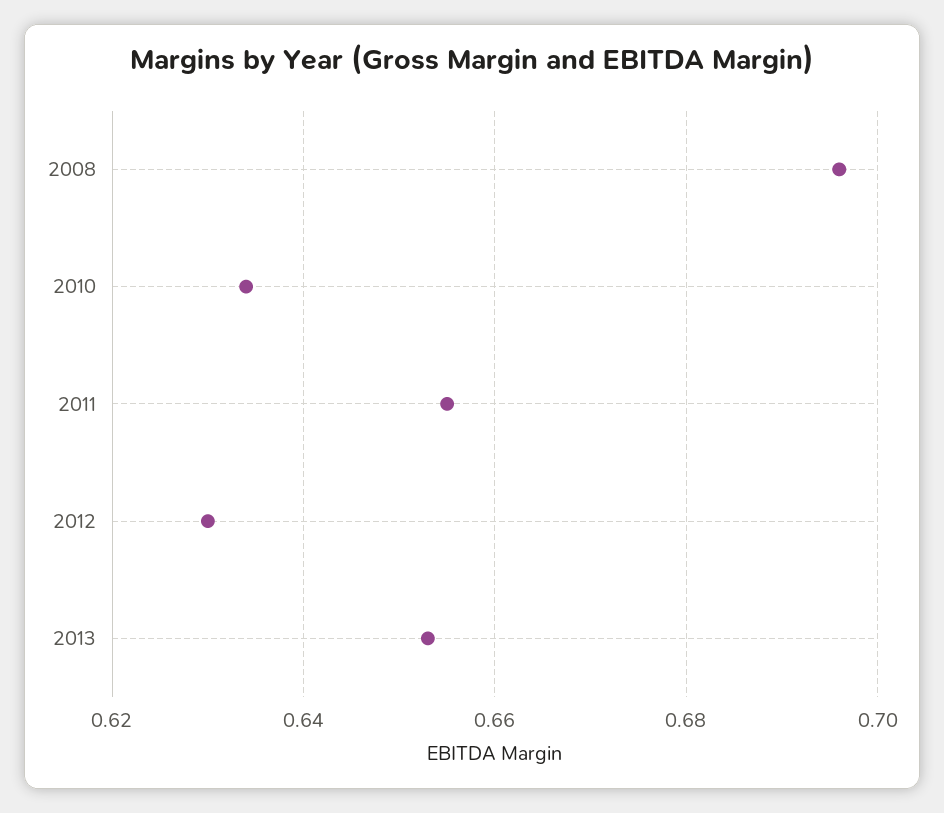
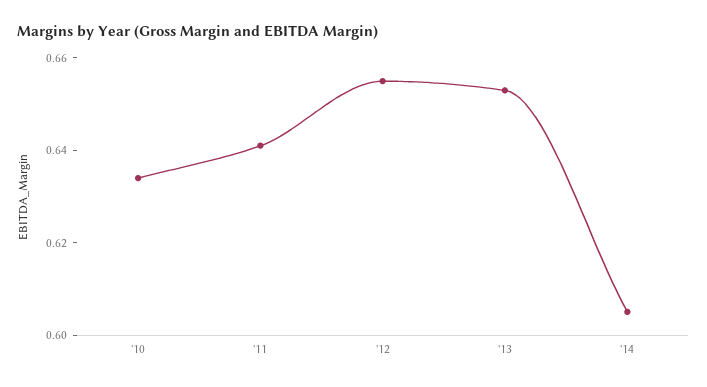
2008: 0.695 -> none
2011: 0.655 -> 0.64
2012: 0.63 -> 0.655
'14: none -> 0.605

